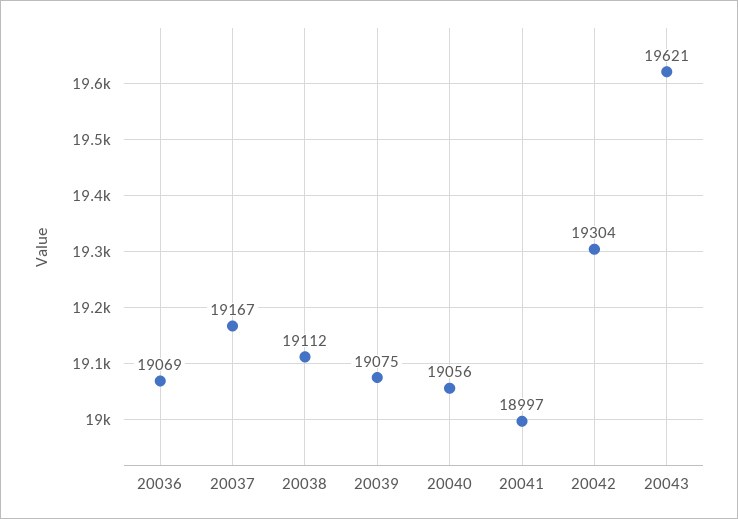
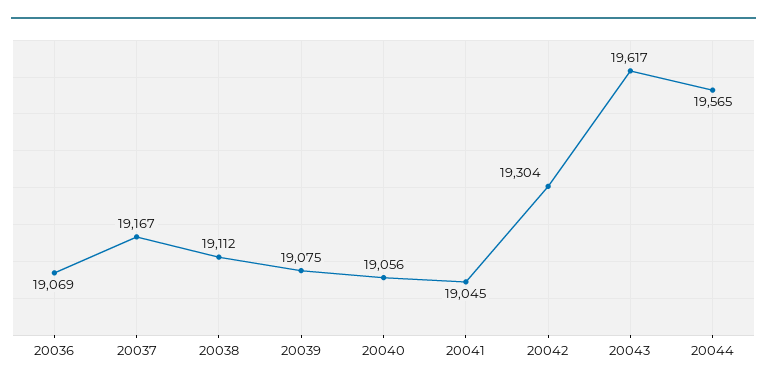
20041: 18997 -> 19045
20043: 19621 -> 19617
20044: none -> 19565

